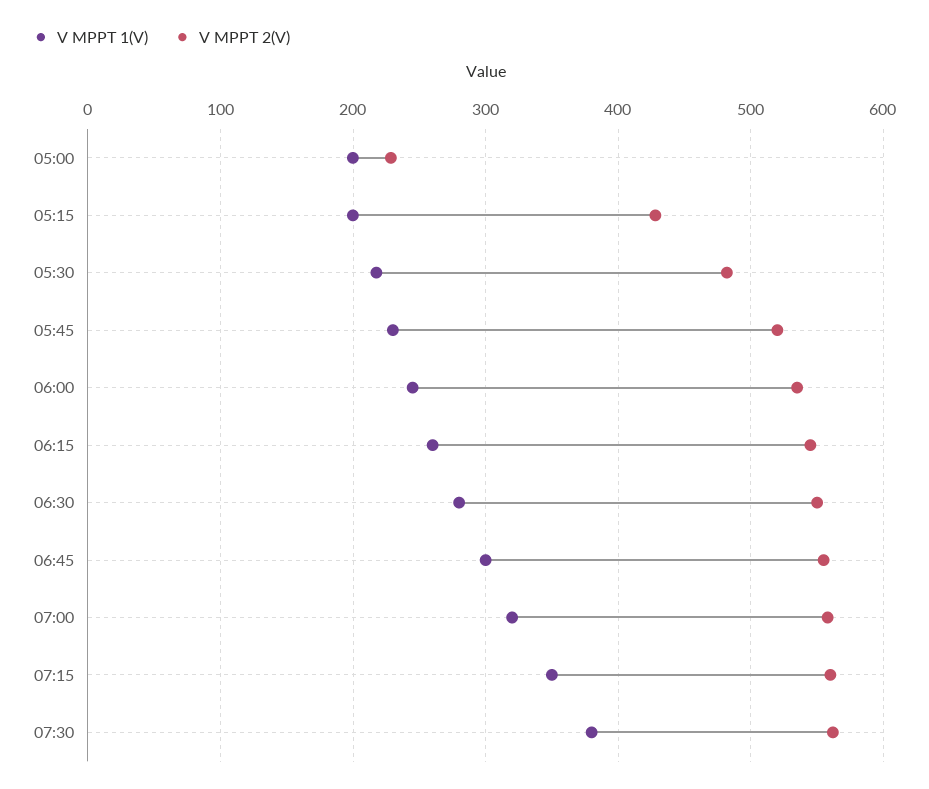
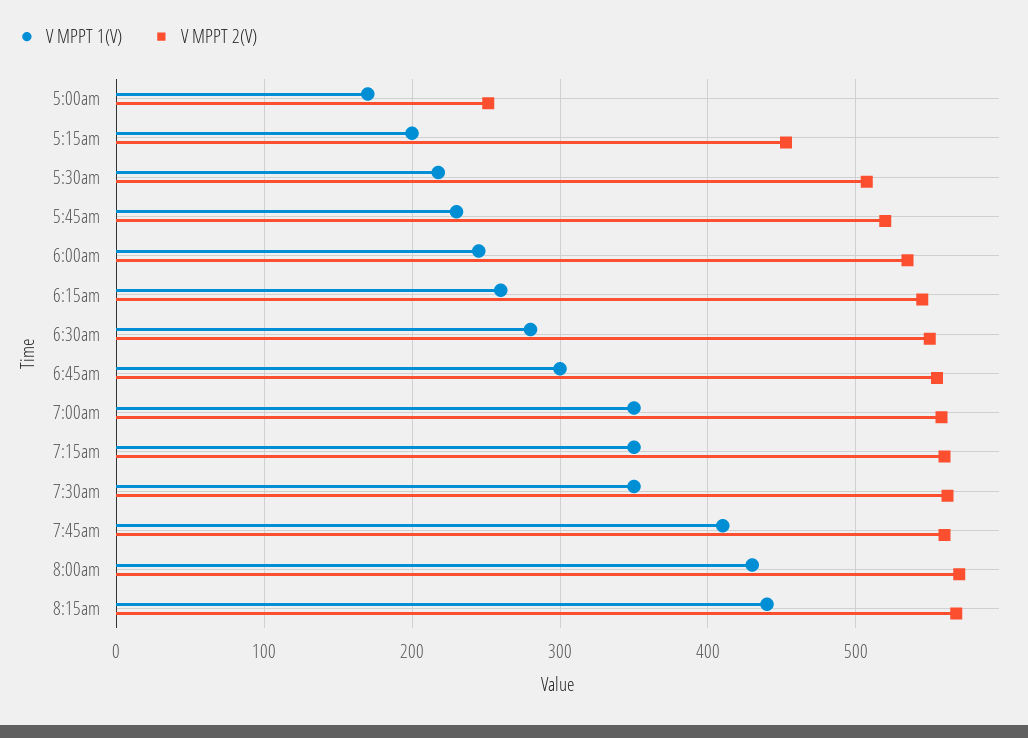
V MPPT 1(V), 05:00: 200 -> 170
V MPPT 2(V), 05:00: 230 -> 250
V MPPT 2(V), 05:15: 430 -> 450
V MPPT 2(V), 05:30: 480 -> 510
V MPPT 1(V), 07:00: 320 -> 350
V MPPT 1(V), 07:30: 380 -> 350
V MPPT 1(V), 7:45am: none -> 410
V MPPT 2(V), 7:45am: none -> 560
V MPPT 1(V), 8:00am: none -> 430
V MPPT 2(V), 8:00am: none -> 570
V MPPT 1(V), 8:15am: none -> 440
V MPPT 2(V), 8:15am: none -> 570

